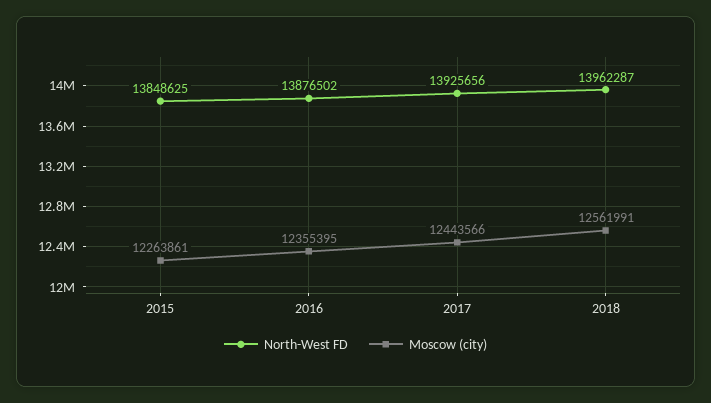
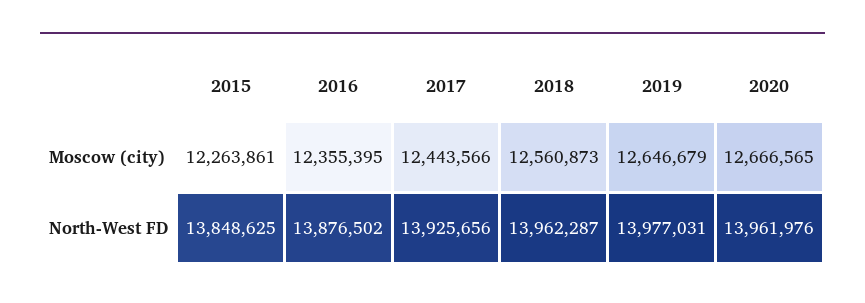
Moscow (city), 2018: 12561991 -> 12560873
Moscow (city), 2019: none -> 12646679
Moscow (city), 2020: none -> 12666565
North-West FD, 2019: none -> 13977031
North-West FD, 2020: none -> 13961976

